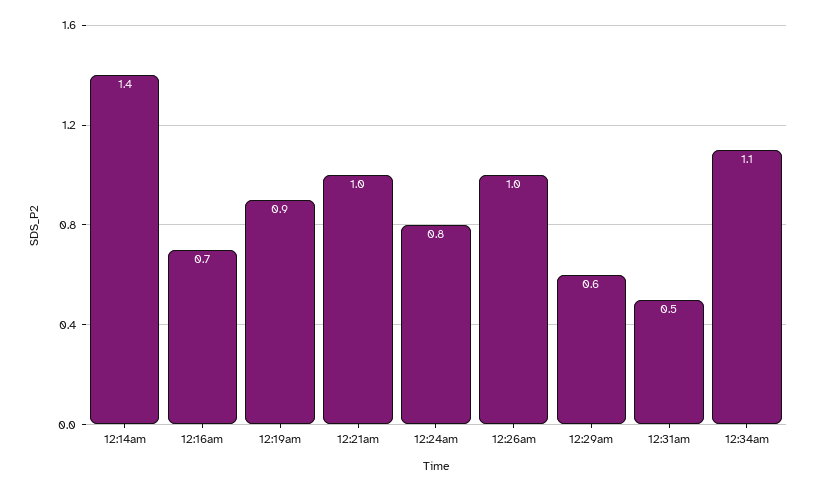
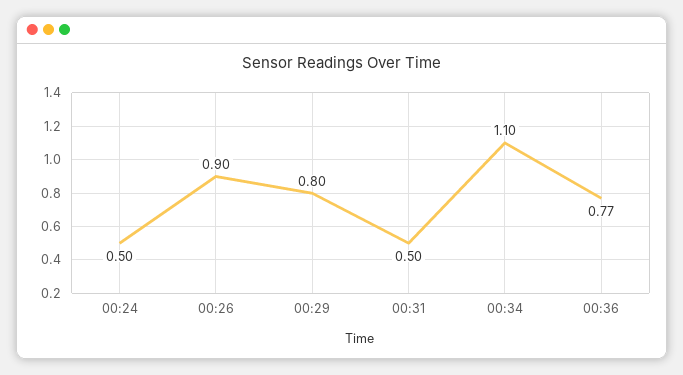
12:14am: 1.4 -> none
12:16am: 0.7 -> none
12:19am: 0.9 -> none
12:21am: 1 -> none
12:24am: 0.8 -> 0.5
12:26am: 1 -> 0.9
12:29am: 0.6 -> 0.8
00:36: none -> 0.77

